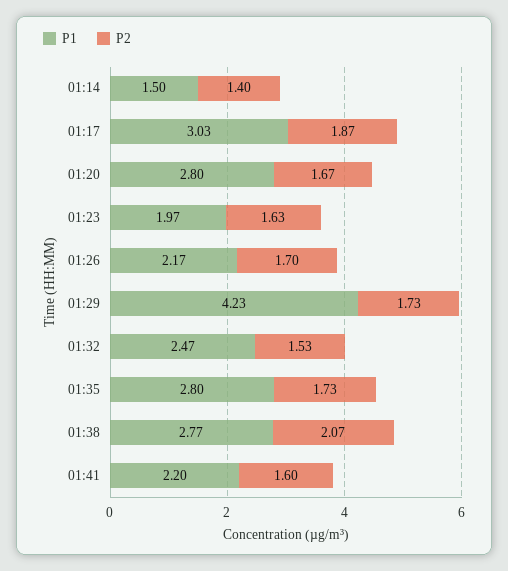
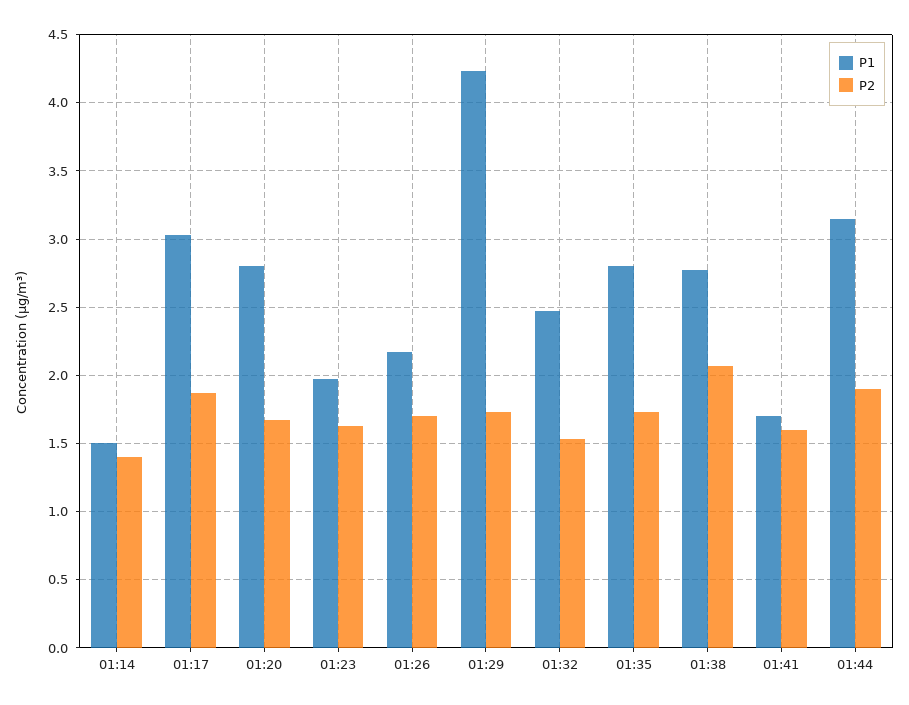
P1, 01:41: 2.2 -> 1.7
P1, 01:44: none -> 3.15
P2, 01:44: none -> 1.9

